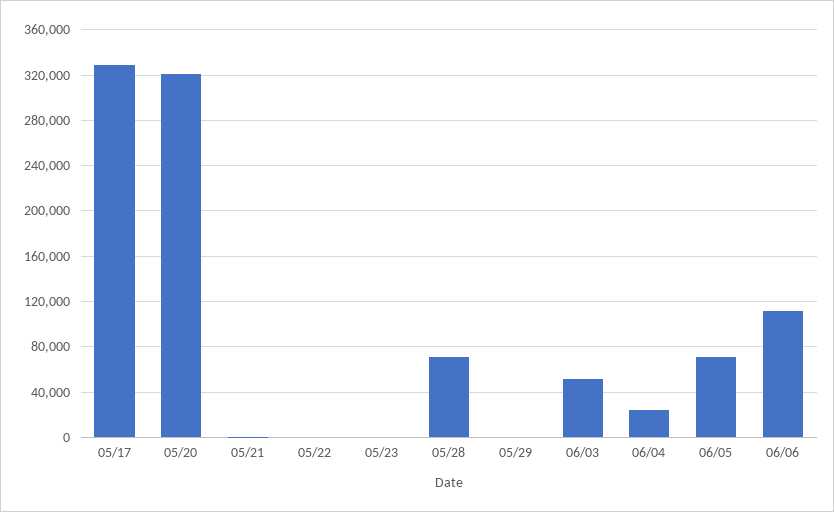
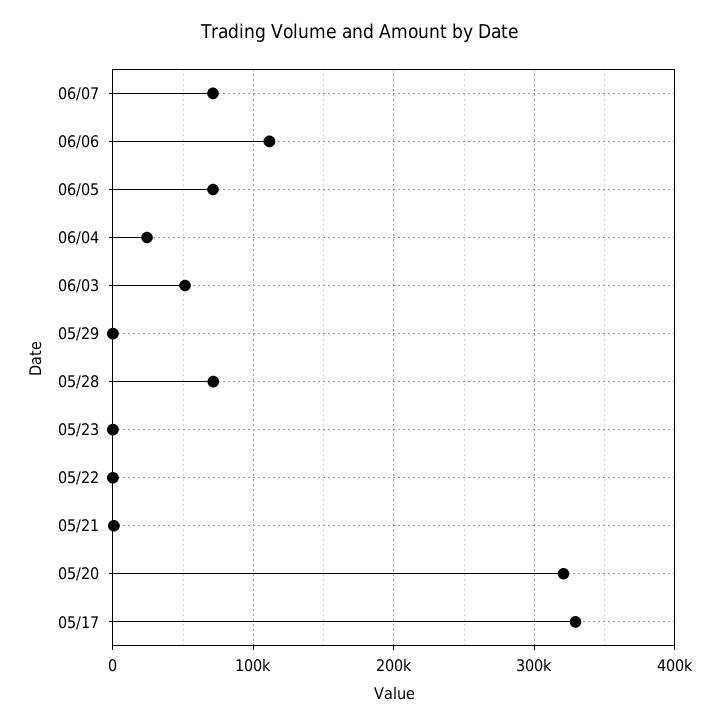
06/07: none -> 70000

